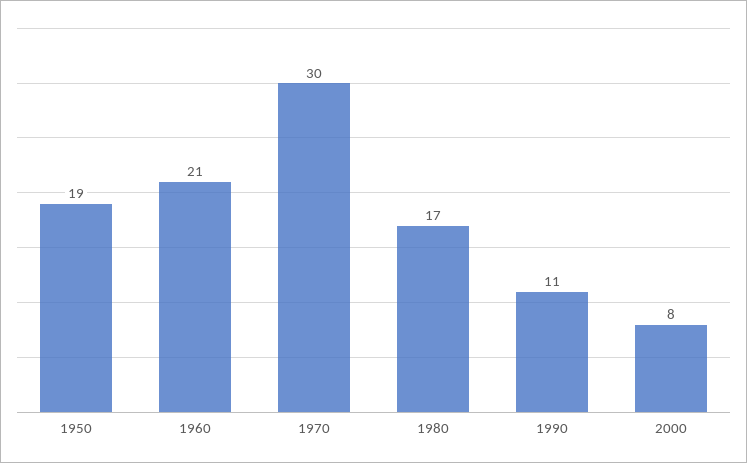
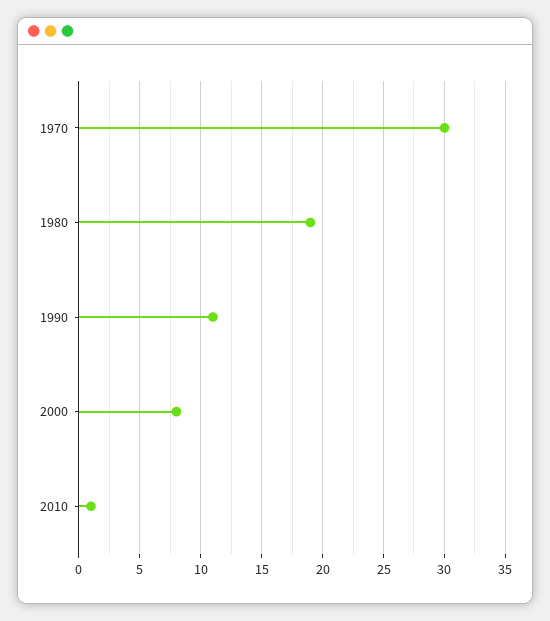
1950: 19 -> none
1960: 21 -> none
1980: 17 -> 19
2010: none -> 1

